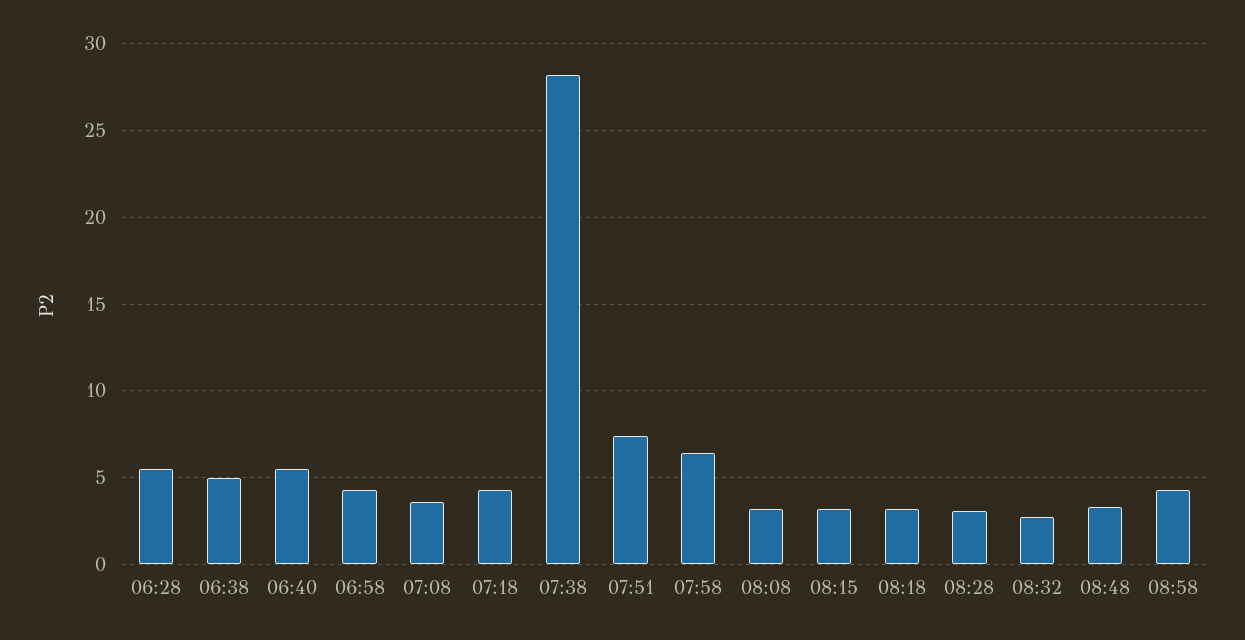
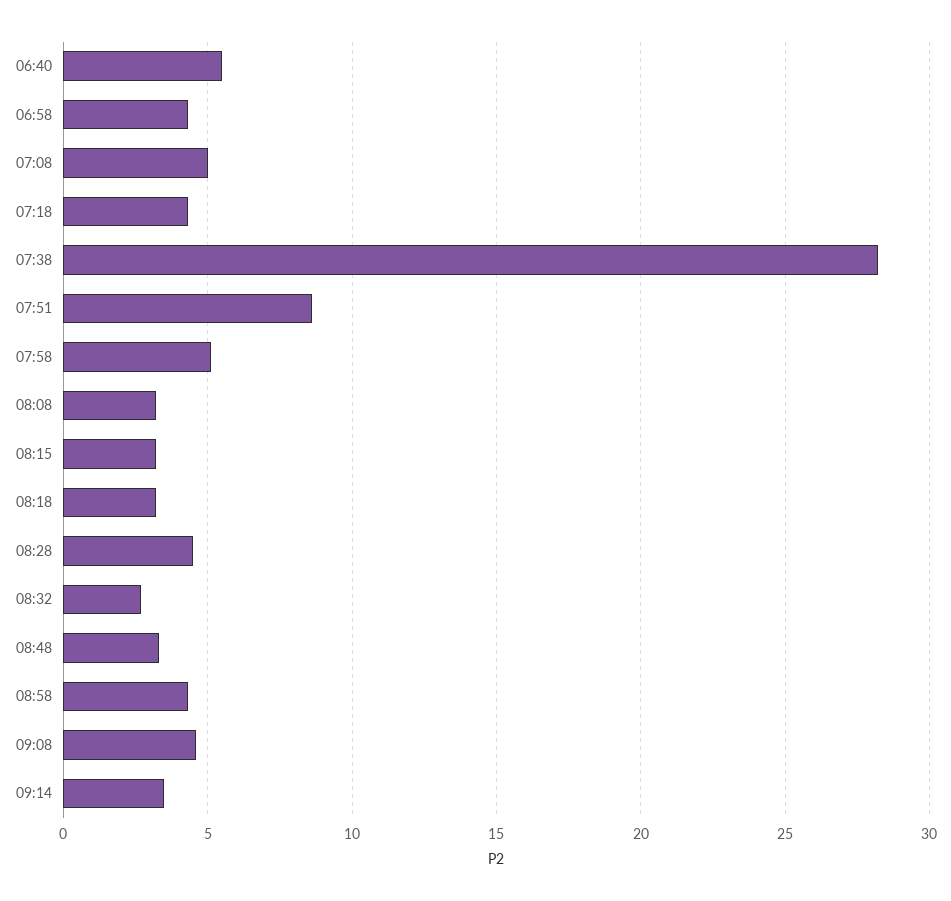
06:28: 5.5 -> none
06:38: 5 -> none
07:08: 3.5 -> 5
07:51: 7.5 -> 8.5
07:58: 6.5 -> 5
08:28: 3 -> 4.5
09:08: none -> 4.5
09:14: none -> 3.5

